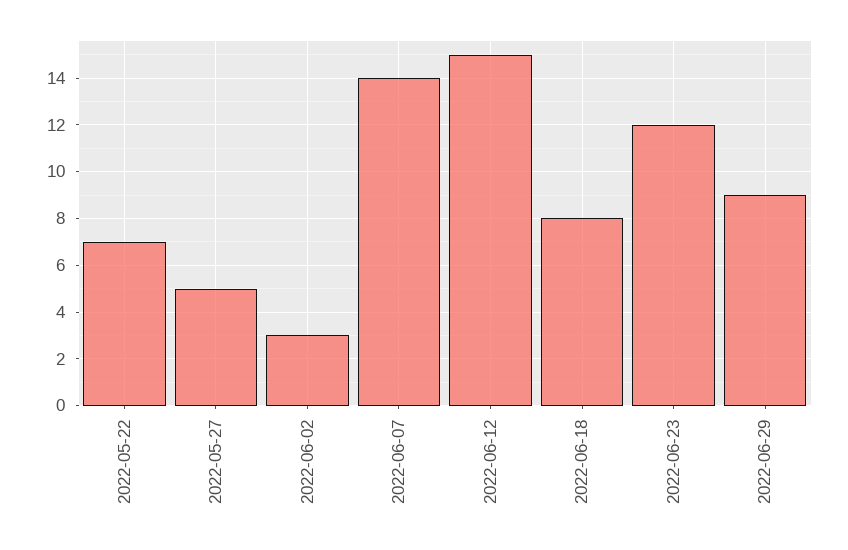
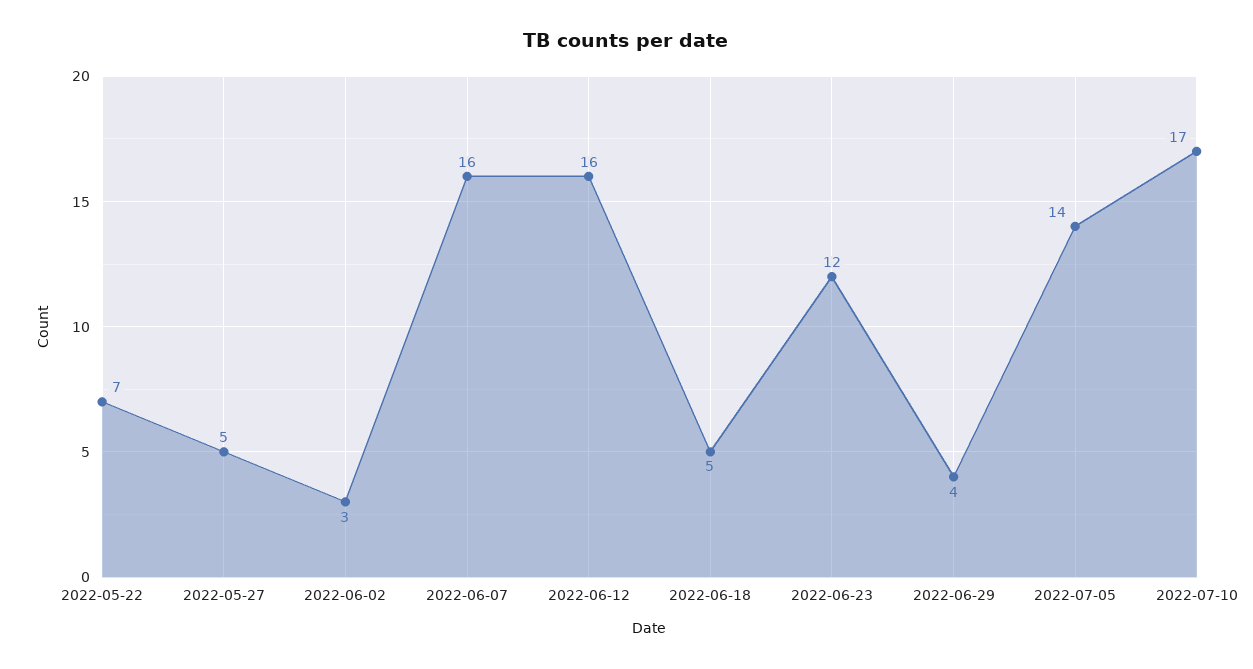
2022-06-07: 14 -> 16
2022-06-12: 15 -> 16
2022-06-18: 8 -> 5
2022-06-29: 9 -> 4
2022-07-05: none -> 14
2022-07-10: none -> 17

